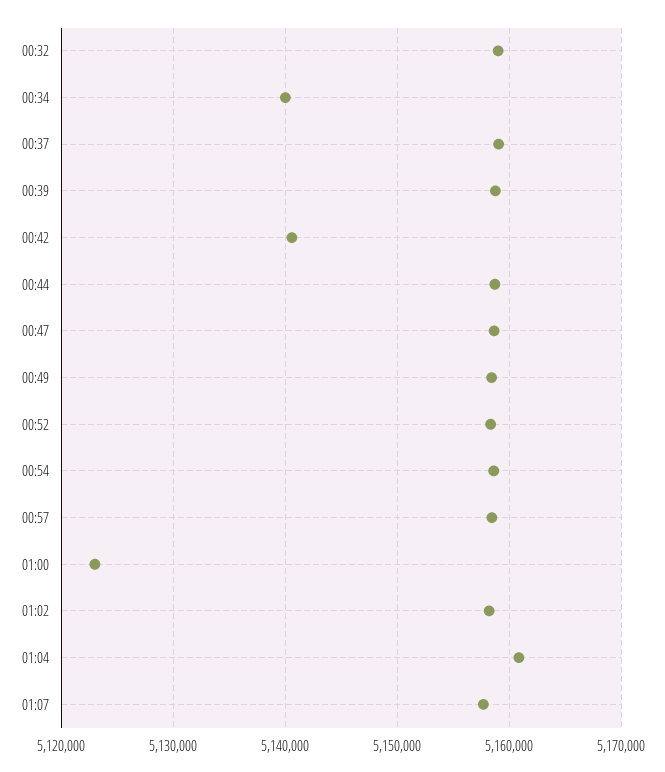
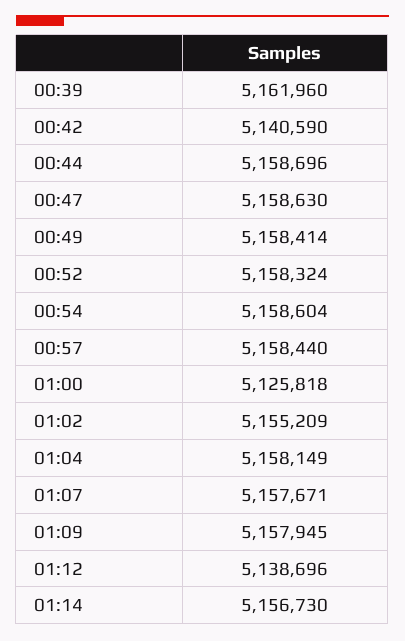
00:32: 5159000 -> none
00:34: 5140000 -> none
00:37: 5159000 -> none
00:39: 5159000 -> 5161960
01:00: 5123000 -> 5125818
01:02: 5158000 -> 5155209
01:04: 5161000 -> 5158149
01:09: none -> 5157945
01:12: none -> 5138696
01:14: none -> 5156730

